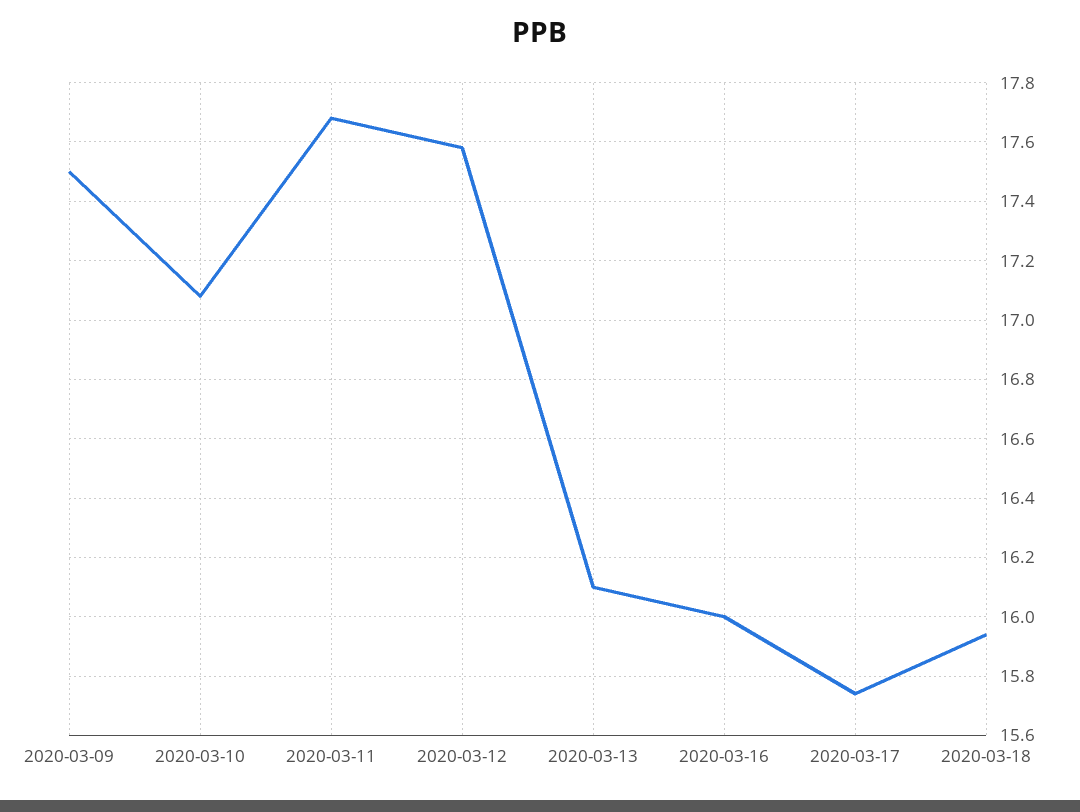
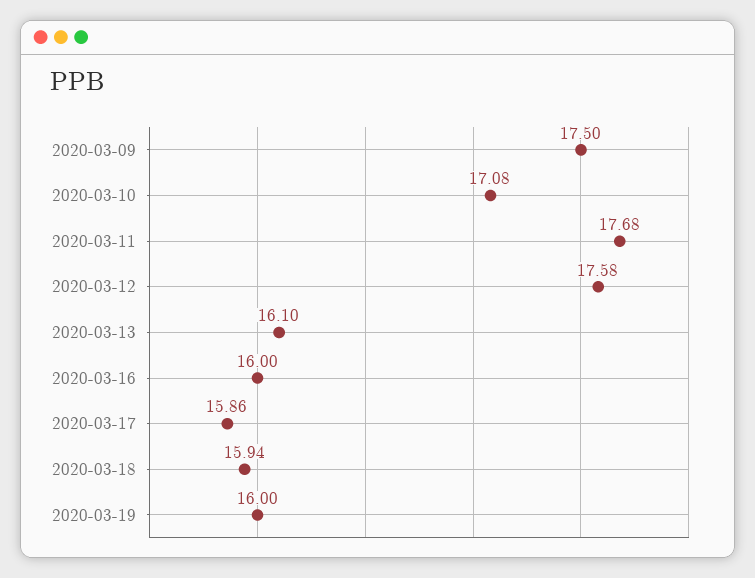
2020-03-17: 15.75 -> 15.86
2020-03-19: none -> 16

